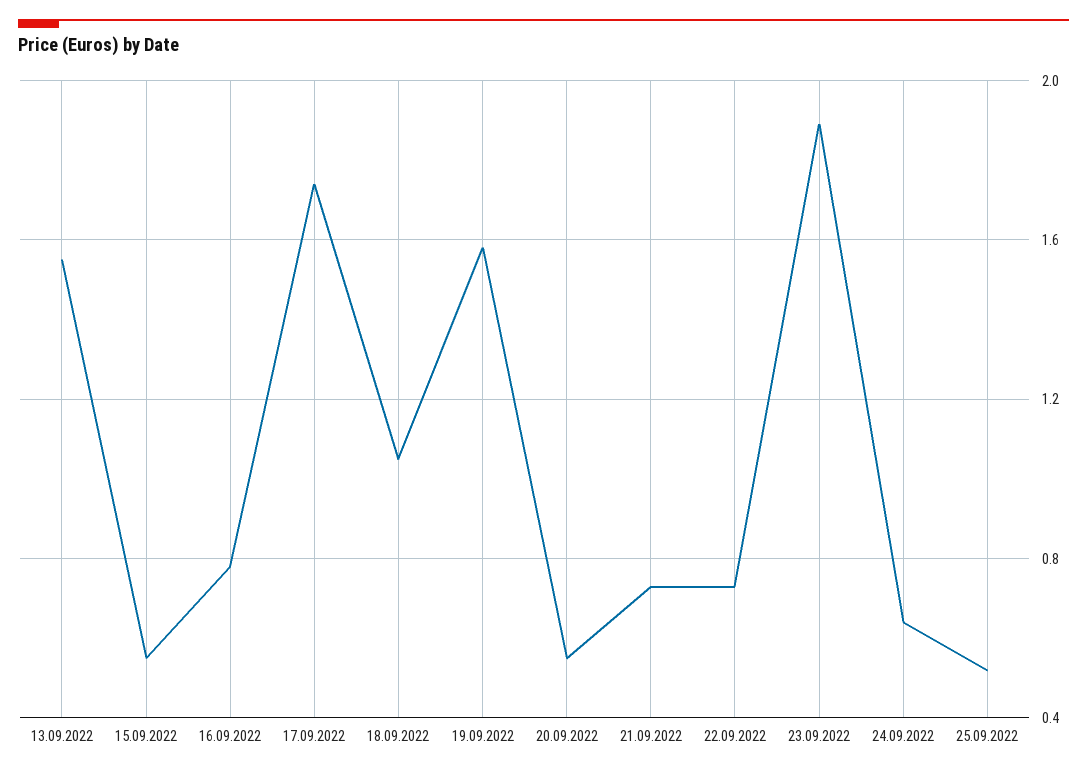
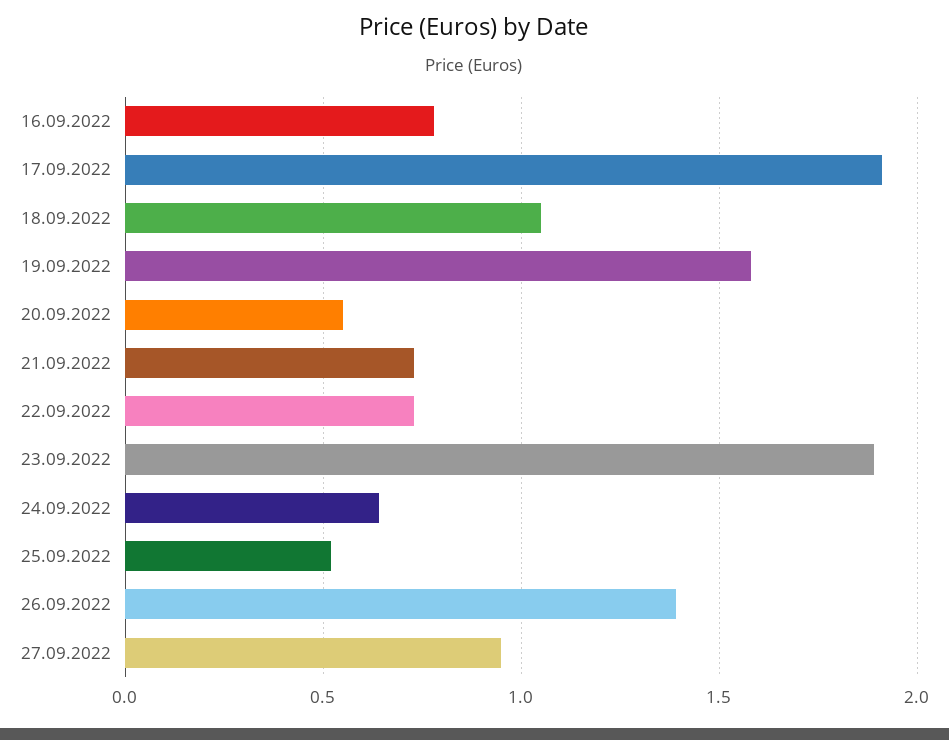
13.09.2022: 1.55 -> none
15.09.2022: 0.55 -> none
17.09.2022: 1.75 -> 1.9
26.09.2022: none -> 1.4
27.09.2022: none -> 0.95

